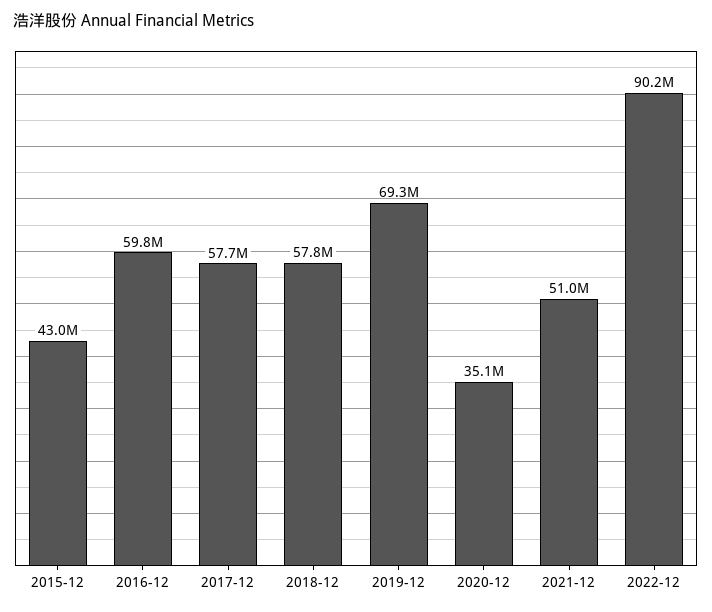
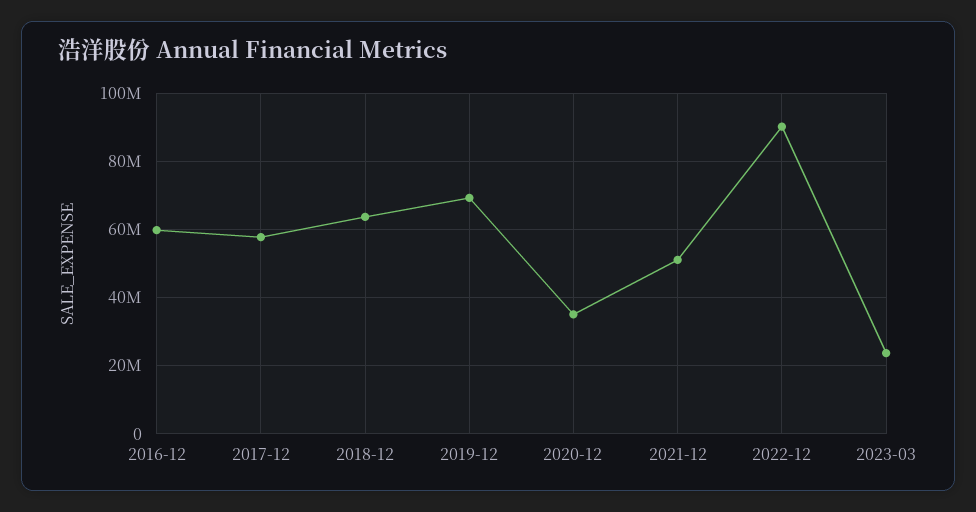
2015-12: 43000000 -> none
2018-12: 57800000 -> 64000000
2023-03: none -> 24000000

